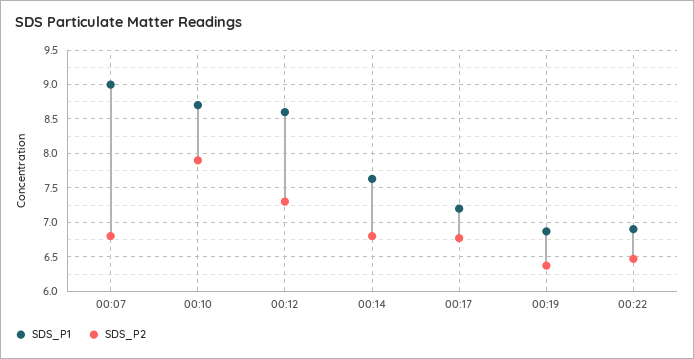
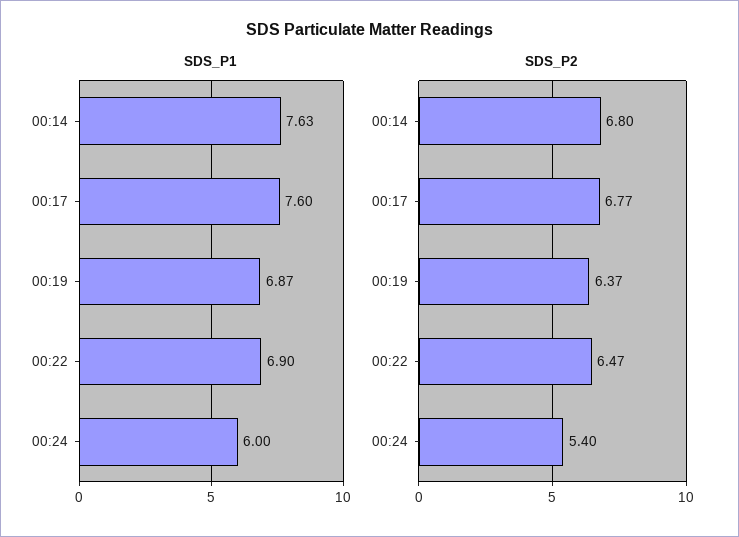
SDS_P1, 00:07: 9 -> none
SDS_P2, 00:07: 6.8 -> none
SDS_P1, 00:10: 8.7 -> none
SDS_P2, 00:10: 7.9 -> none
SDS_P1, 00:12: 8.6 -> none
SDS_P2, 00:12: 7.3 -> none
SDS_P1, 00:17: 7.2 -> 7.6
SDS_P1, 00:24: none -> 6
SDS_P2, 00:24: none -> 5.4

